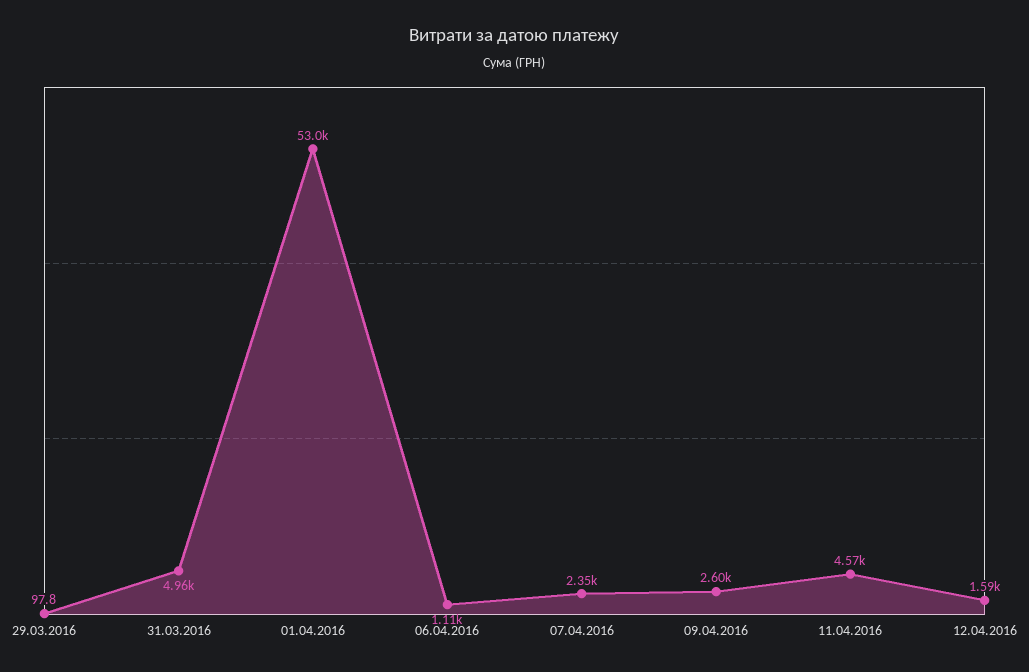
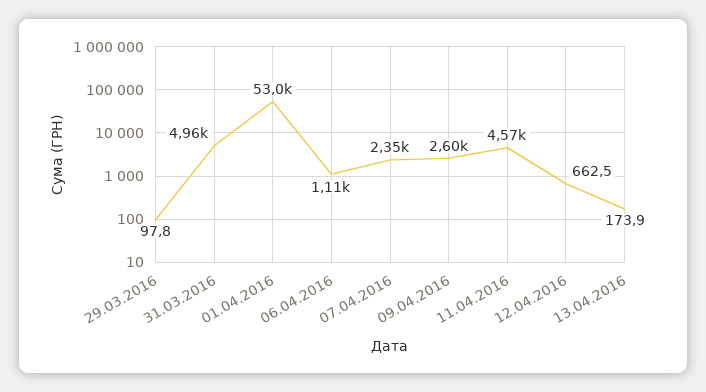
12.04.2016: 1590 -> 662.5
13.04.2016: none -> 173.9

